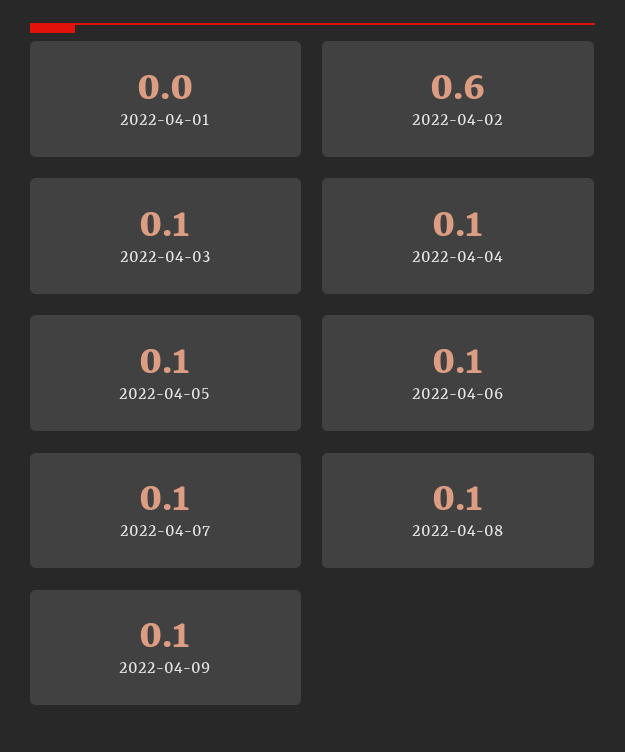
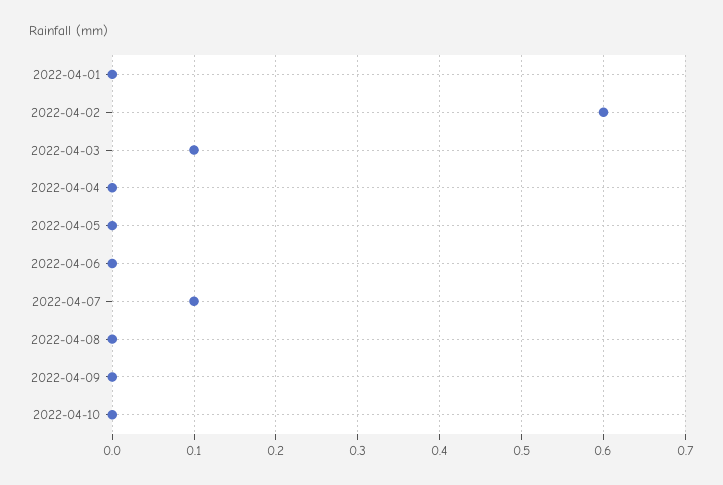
2022-04-04: 0.1 -> 0
2022-04-05: 0.1 -> 0
2022-04-06: 0.1 -> 0
2022-04-08: 0.1 -> 0
2022-04-09: 0.1 -> 0
2022-04-10: none -> 0

